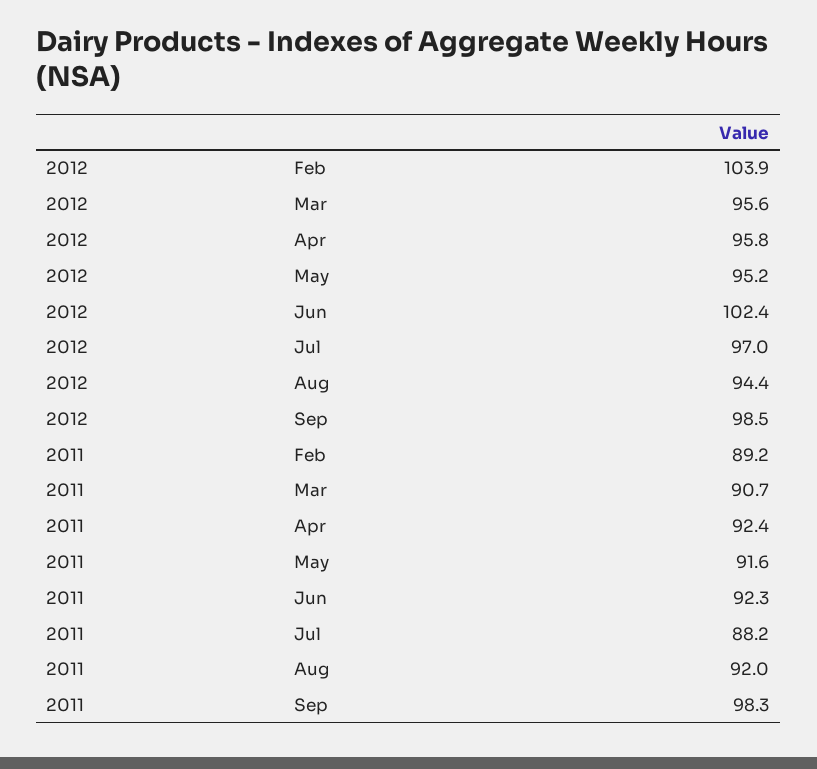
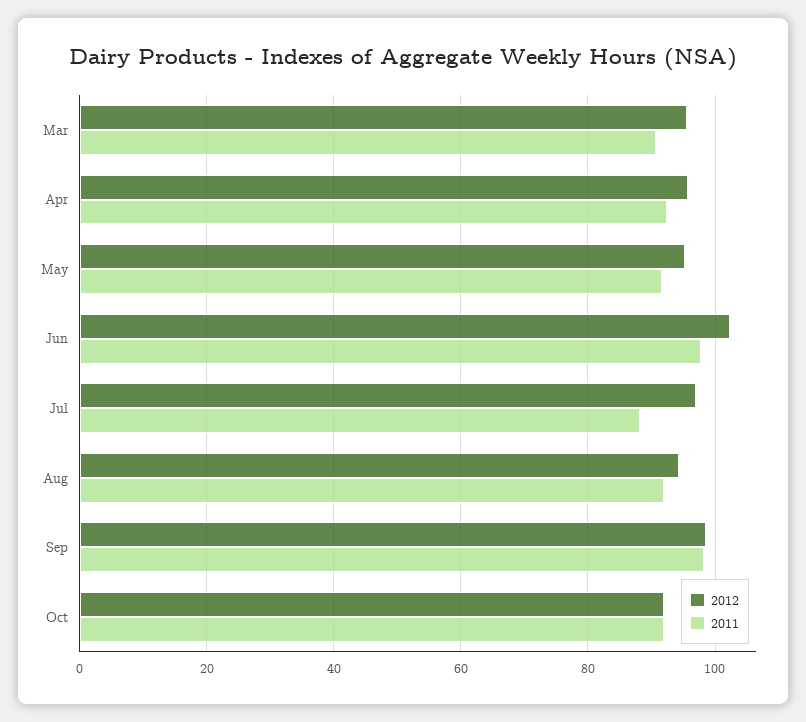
2012, Feb: 103.9 -> none
2011, Feb: 89.2 -> none
2011, Jun: 92.3 -> 98
2012, Oct: none -> 92
2011, Oct: none -> 92

